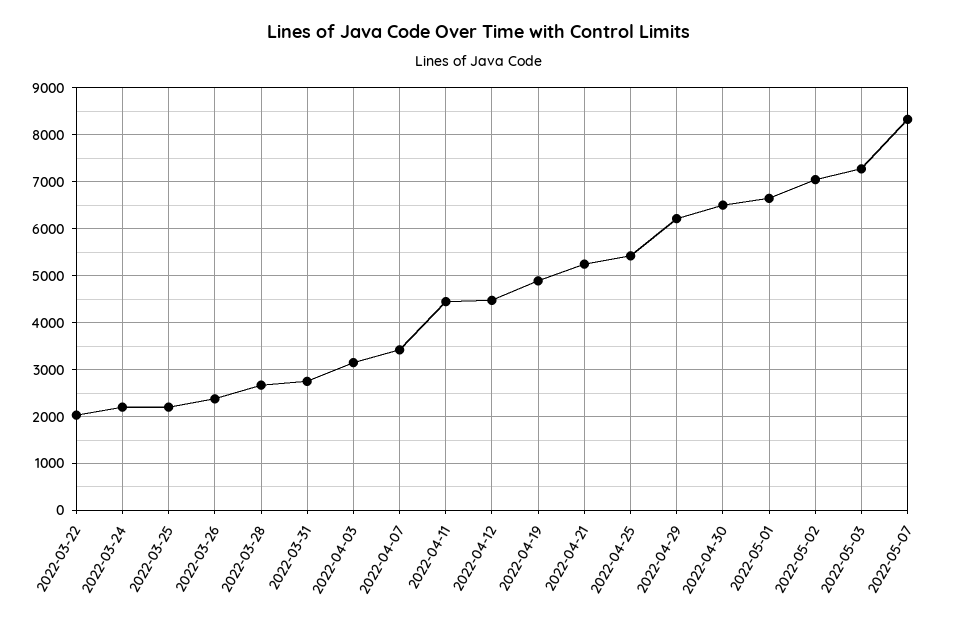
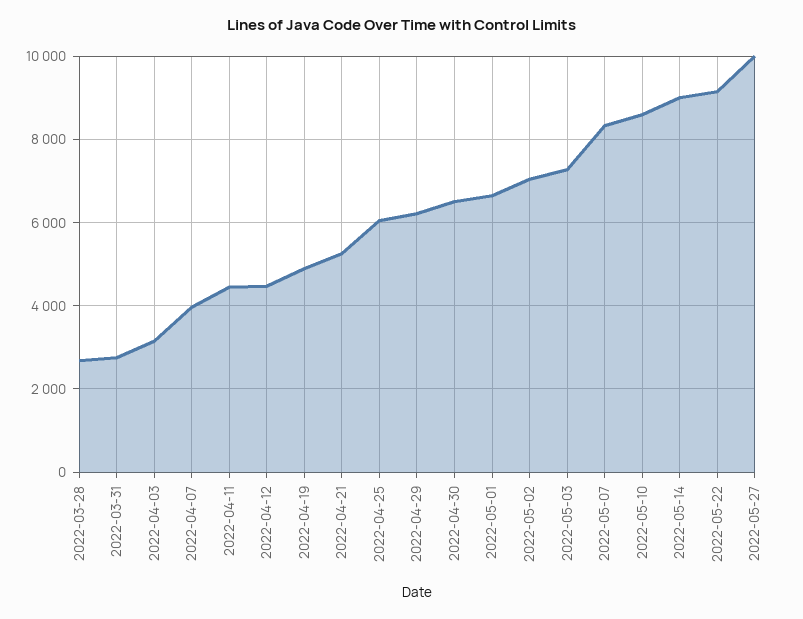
2022-03-22: 2000 -> none
2022-03-24: 2200 -> none
2022-03-25: 2200 -> none
2022-03-26: 2400 -> none
2022-04-07: 3400 -> 4000
2022-04-25: 5400 -> 6000
2022-05-10: none -> 8600
2022-05-14: none -> 9000
2022-05-22: none -> 9200
2022-05-27: none -> 10000

